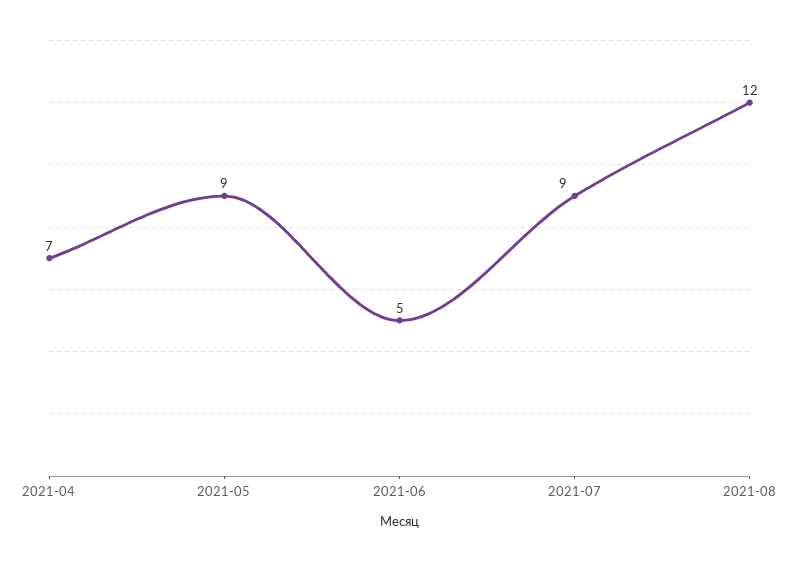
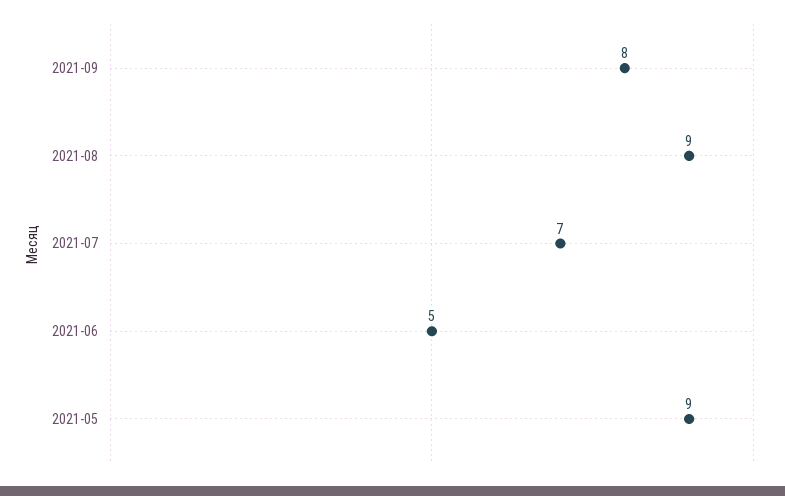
2021-04: 7 -> none
2021-07: 9 -> 7
2021-08: 12 -> 9
2021-09: none -> 8

